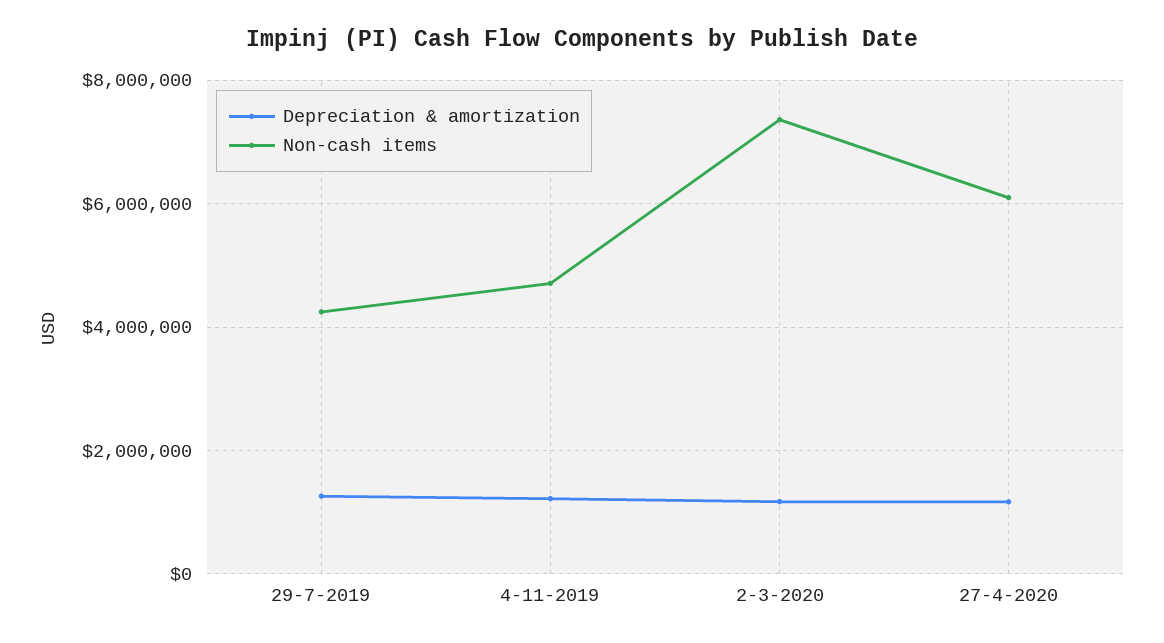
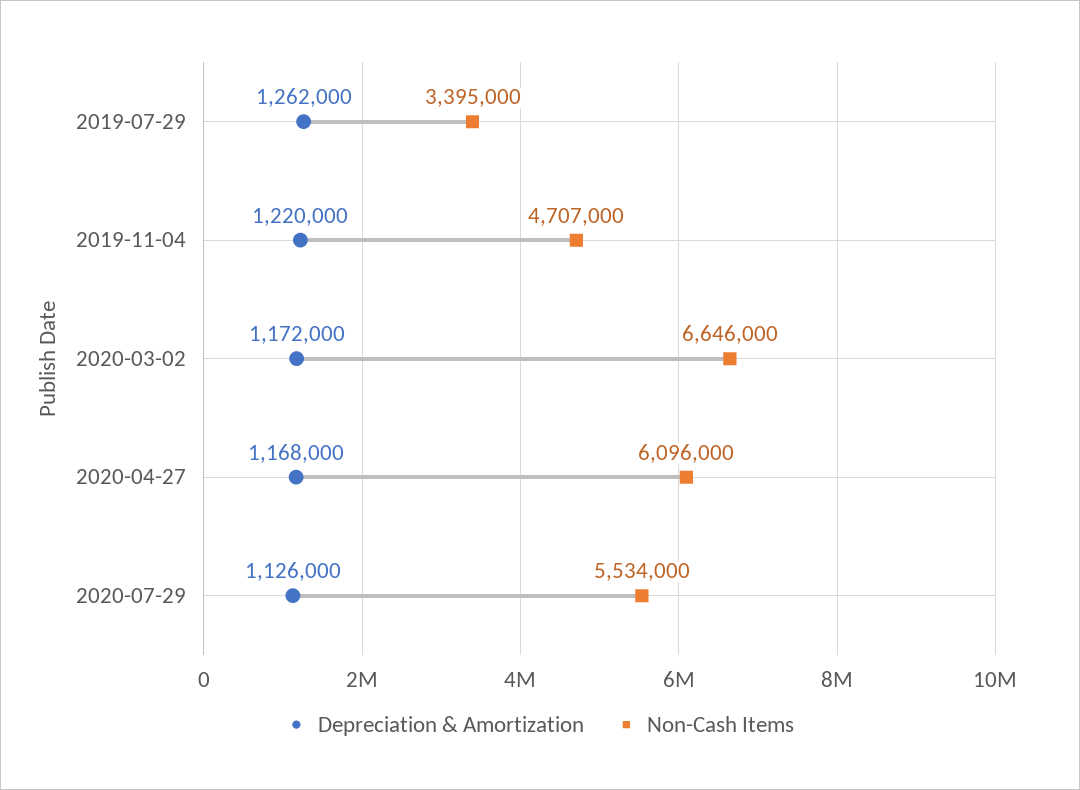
Non-cash items, 29-7-2019: 4200000 -> 3395000
Non-cash items, 2-3-2020: 7400000 -> 6646000
Depreciation & amortization, 2020-07-29: none -> 1126000
Non-cash items, 2020-07-29: none -> 5534000

